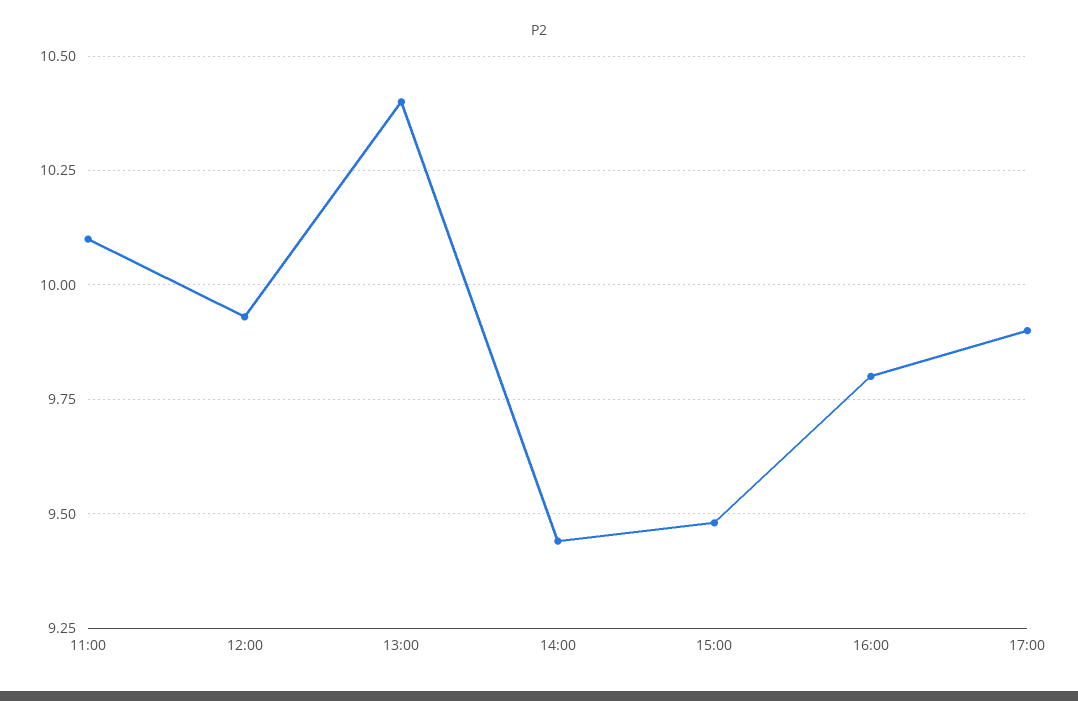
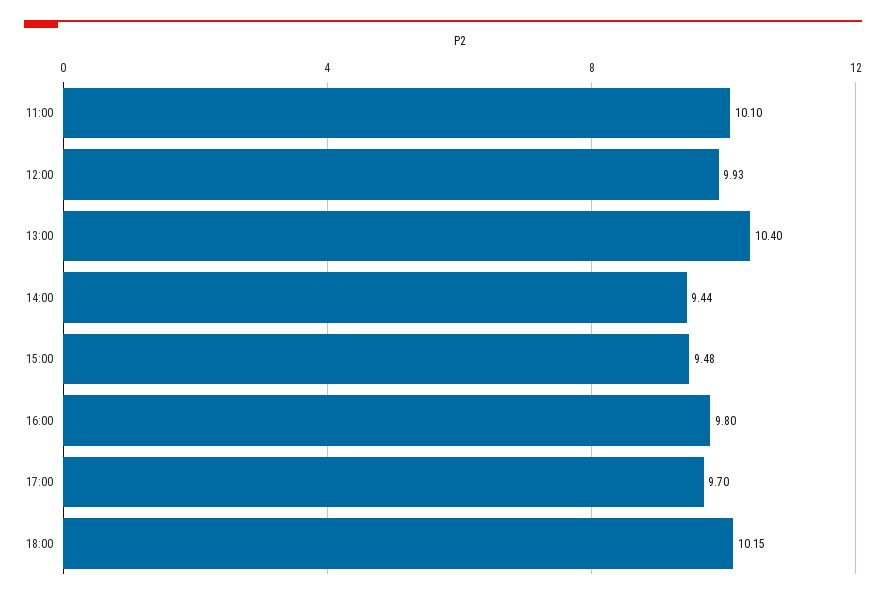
17:00: 9.9 -> 9.7
18:00: none -> 10.15

